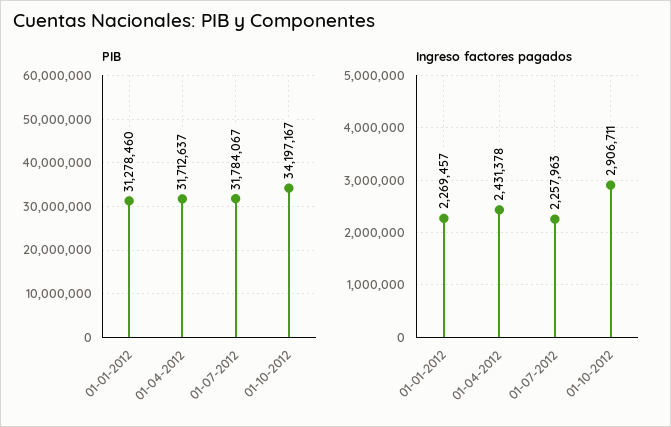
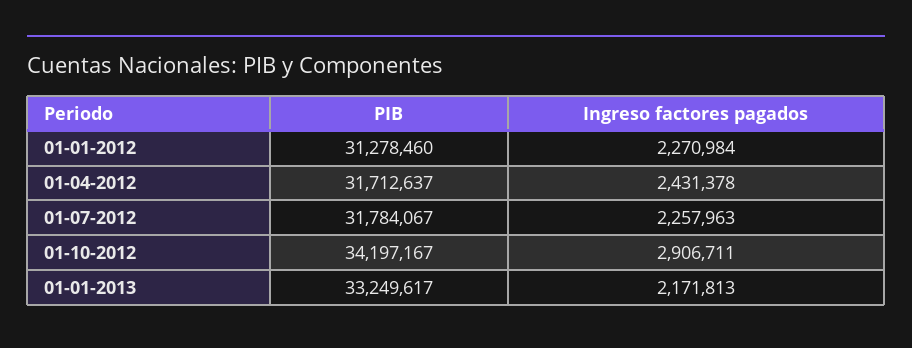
Ingreso factores pagados, 01-01-2012: 2269457 -> 2270984
PIB, 01-01-2013: none -> 33249617
Ingreso factores pagados, 01-01-2013: none -> 2171813

